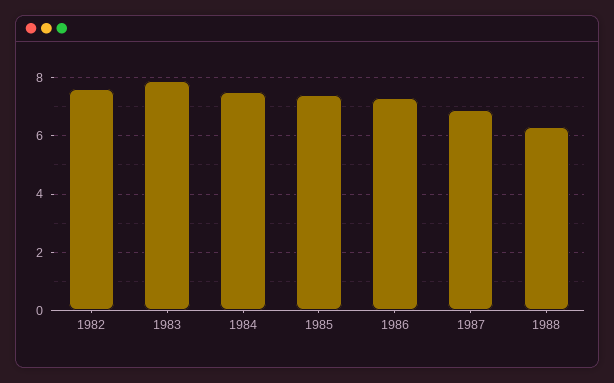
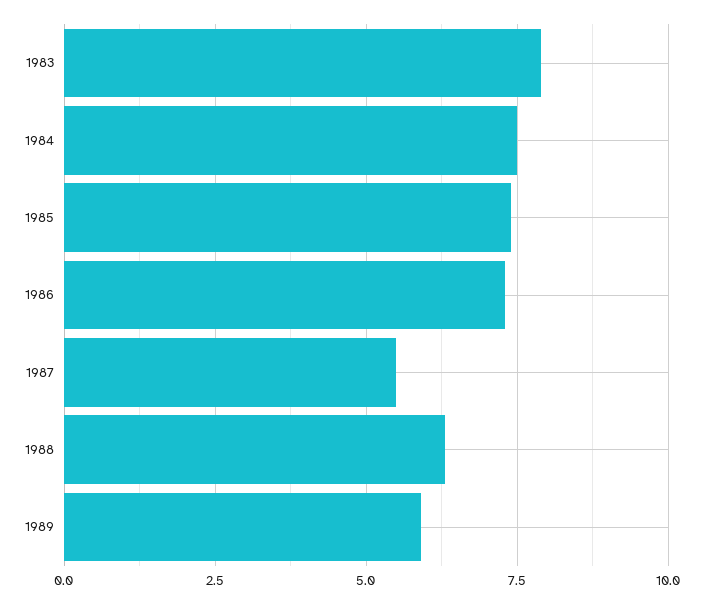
1982: 7.5 -> none
1987: 7 -> 5.5
1989: none -> 6

